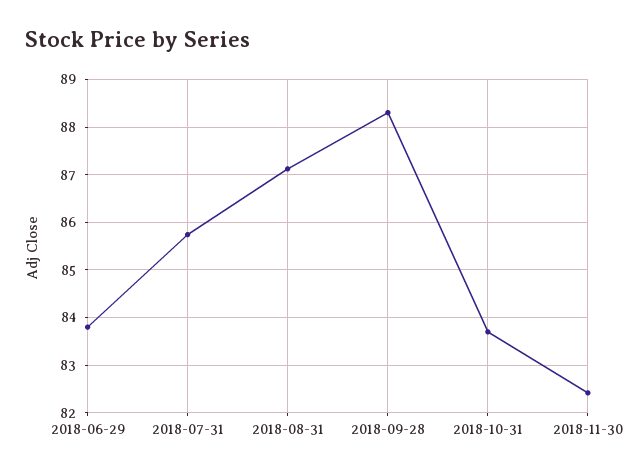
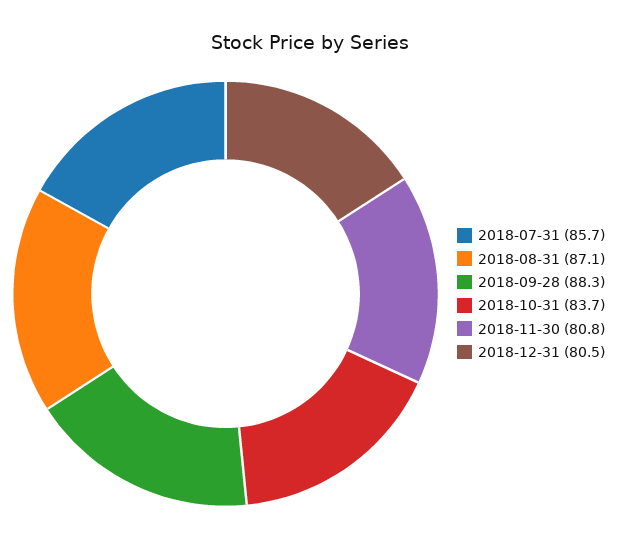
2018-06-29: 83.8 -> none
2018-11-30: 82.4 -> 80.8
2018-12-31: none -> 80.5

